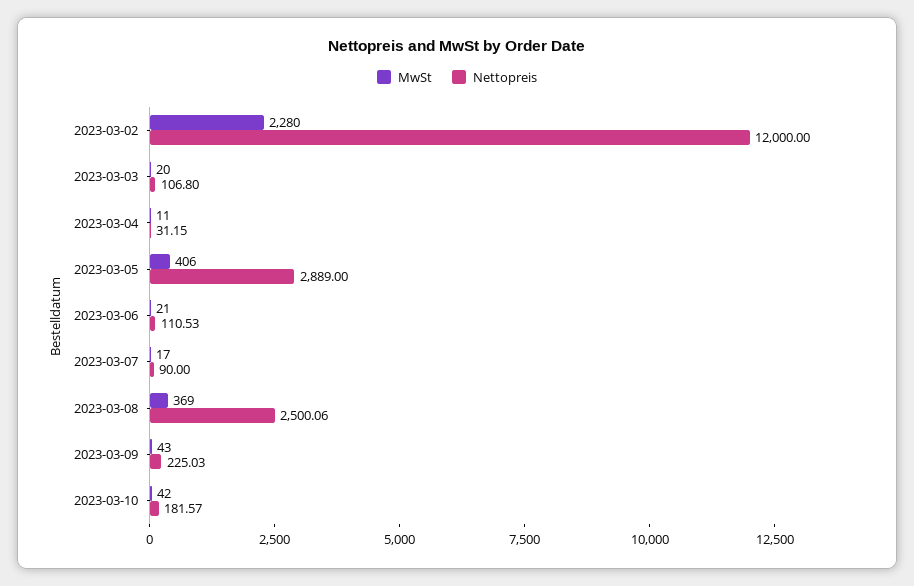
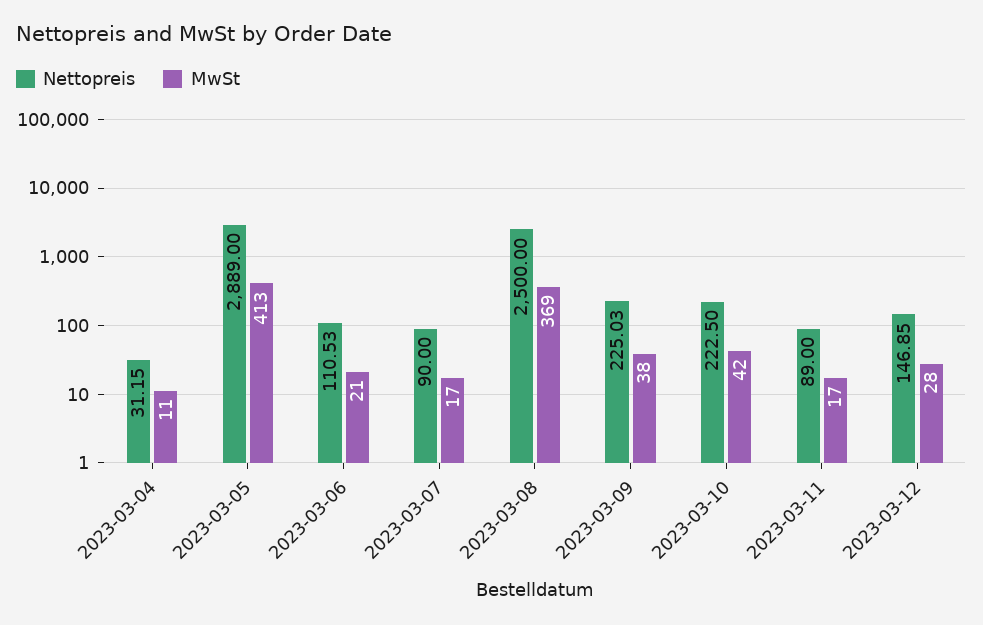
MwSt, 2023-03-02: 2280 -> none
Nettopreis, 2023-03-02: 12000 -> none
MwSt, 2023-03-03: 20 -> none
Nettopreis, 2023-03-03: 106.8 -> none
MwSt, 2023-03-05: 406 -> 413
Nettopreis, 2023-03-08: 2500.06 -> 2500
MwSt, 2023-03-09: 43 -> 38
Nettopreis, 2023-03-10: 181.57 -> 222.5
Nettopreis, 2023-03-11: none -> 89
MwSt, 2023-03-11: none -> 17
Nettopreis, 2023-03-12: none -> 146.85
MwSt, 2023-03-12: none -> 28

